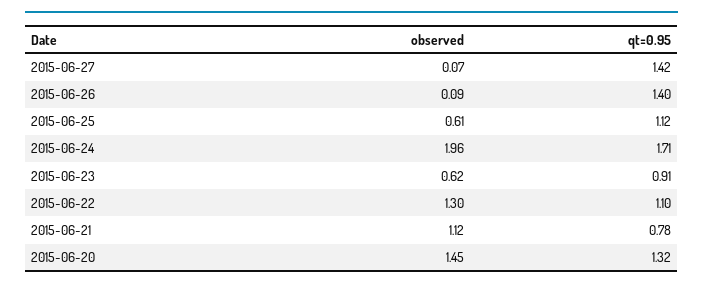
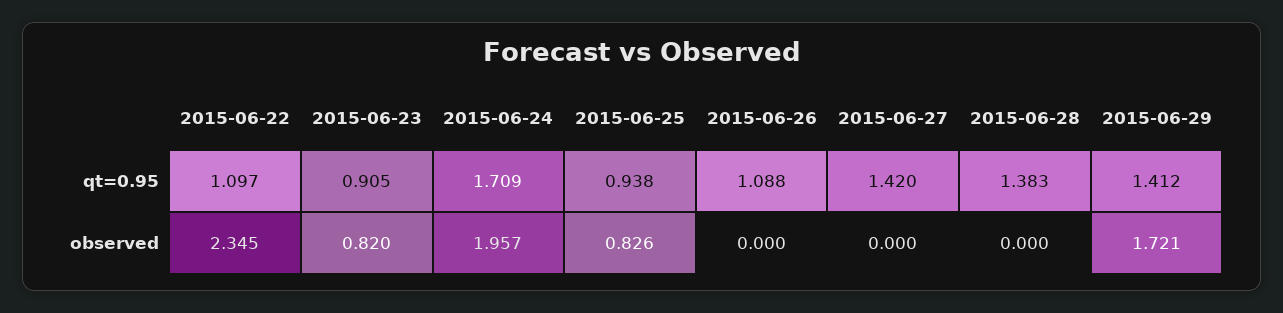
observed, 2015-06-27: 0.07 -> 0
observed, 2015-06-26: 0.09 -> 0
qt=0.95, 2015-06-26: 1.4 -> 1.088
observed, 2015-06-25: 0.61 -> 0.826
qt=0.95, 2015-06-25: 1.12 -> 0.938
observed, 2015-06-23: 0.62 -> 0.82
observed, 2015-06-22: 1.3 -> 2.345
observed, 2015-06-21: 1.12 -> none
qt=0.95, 2015-06-21: 0.78 -> none
observed, 2015-06-20: 1.45 -> none
qt=0.95, 2015-06-20: 1.32 -> none
qt=0.95, 2015-06-28: none -> 1.383
qt=0.95, 2015-06-29: none -> 1.412
observed, 2015-06-28: none -> 0
observed, 2015-06-29: none -> 1.721

